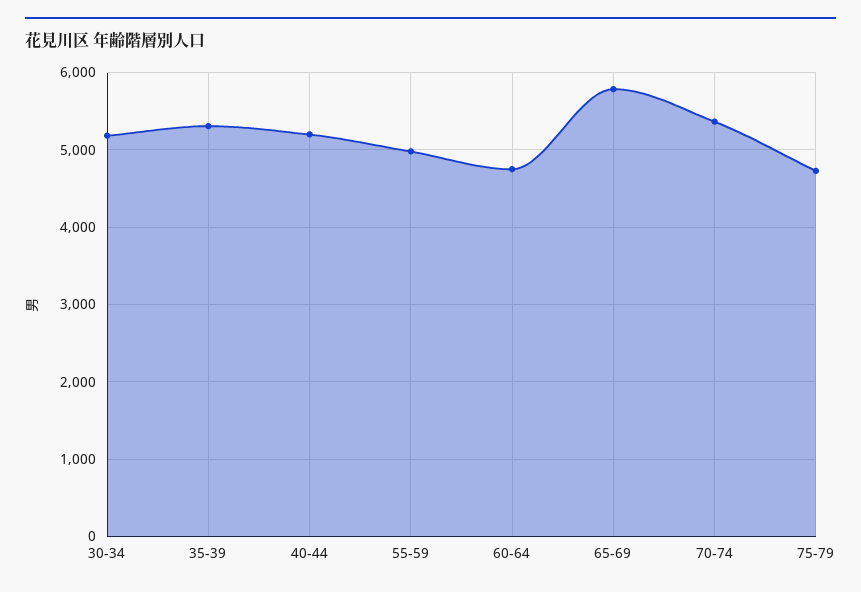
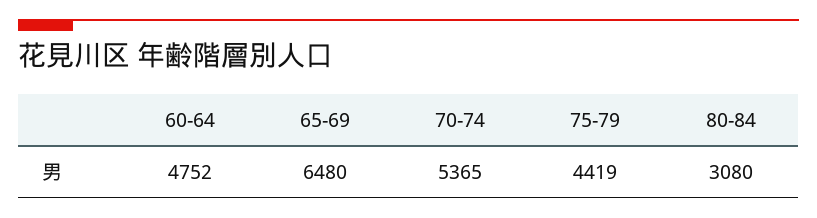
30-34: 5200 -> none
35-39: 5300 -> none
40-44: 5200 -> none
55-59: 5000 -> none
65-69: 5800 -> 6480
75-79: 4700 -> 4419
80-84: none -> 3080

